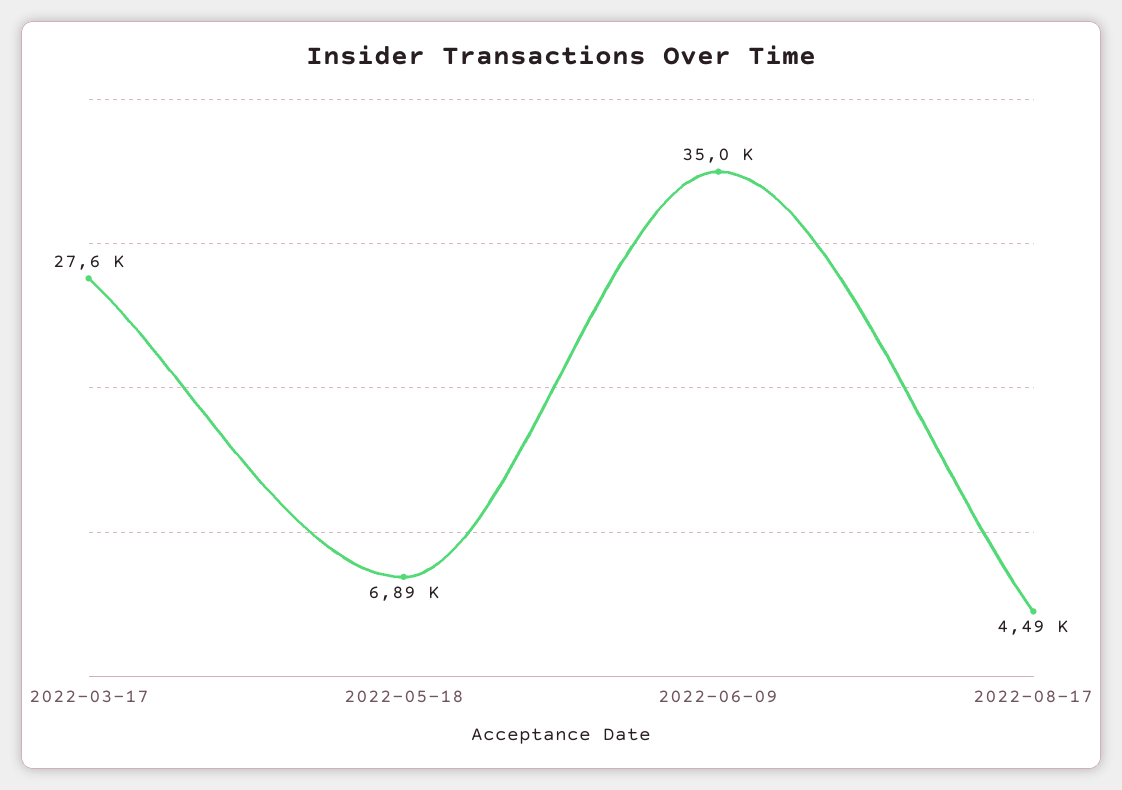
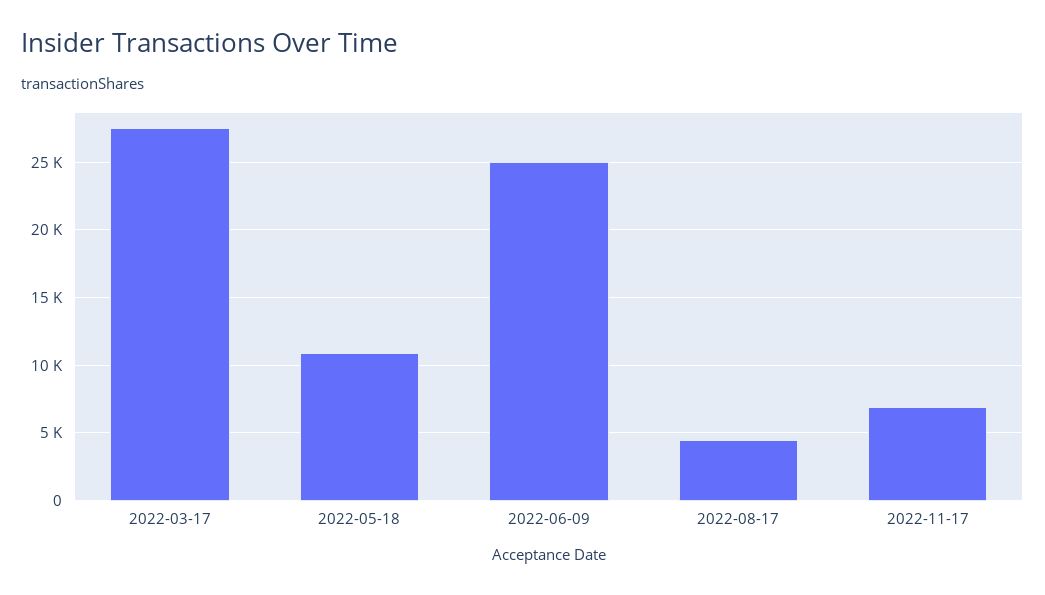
2022-05-18: 6890 -> 11000
2022-06-09: 35000 -> 25000
2022-11-17: none -> 7000

